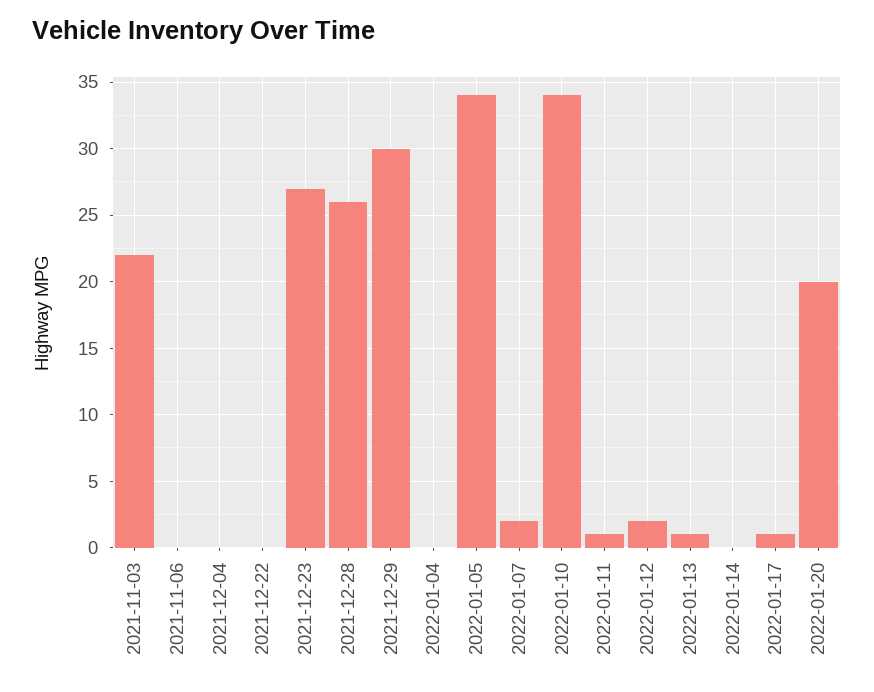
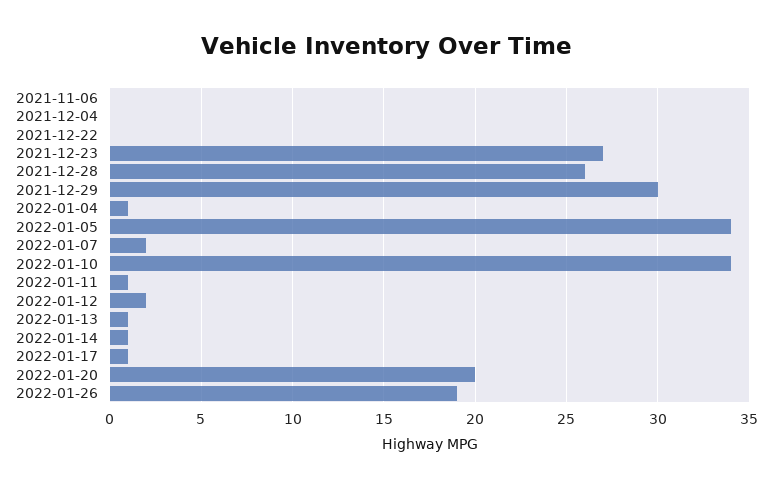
2021-11-03: 22 -> none
2022-01-04: 0 -> 1
2022-01-14: 0 -> 1
2022-01-26: none -> 19

